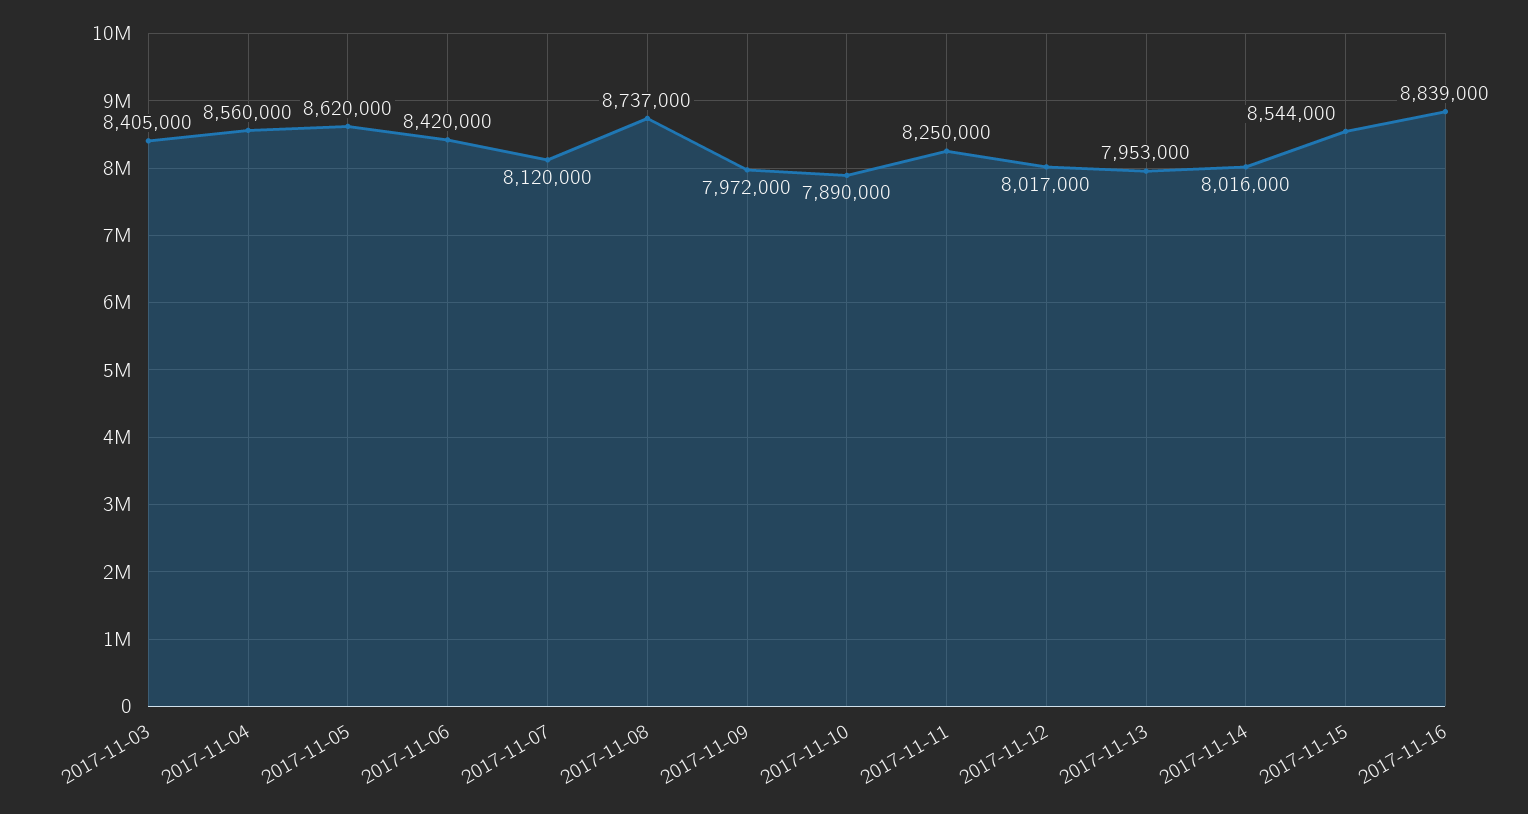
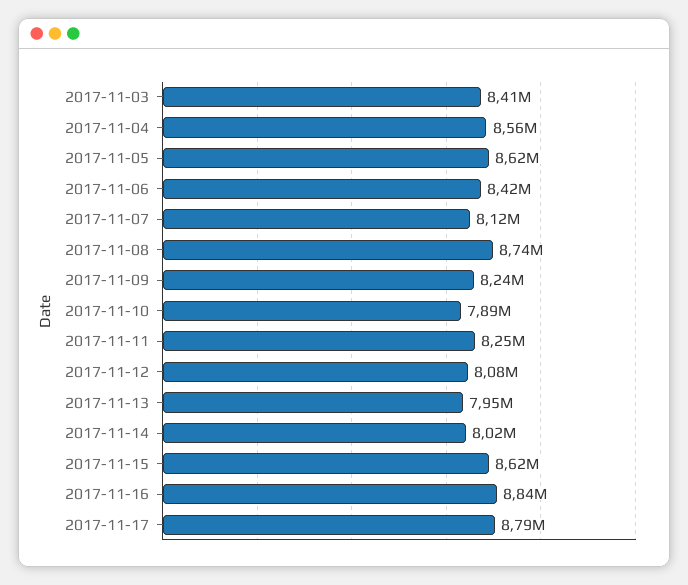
2017-11-09: 7972000 -> 8240000
2017-11-12: 8017000 -> 8080000
2017-11-15: 8544000 -> 8620000
2017-11-17: none -> 8790000

